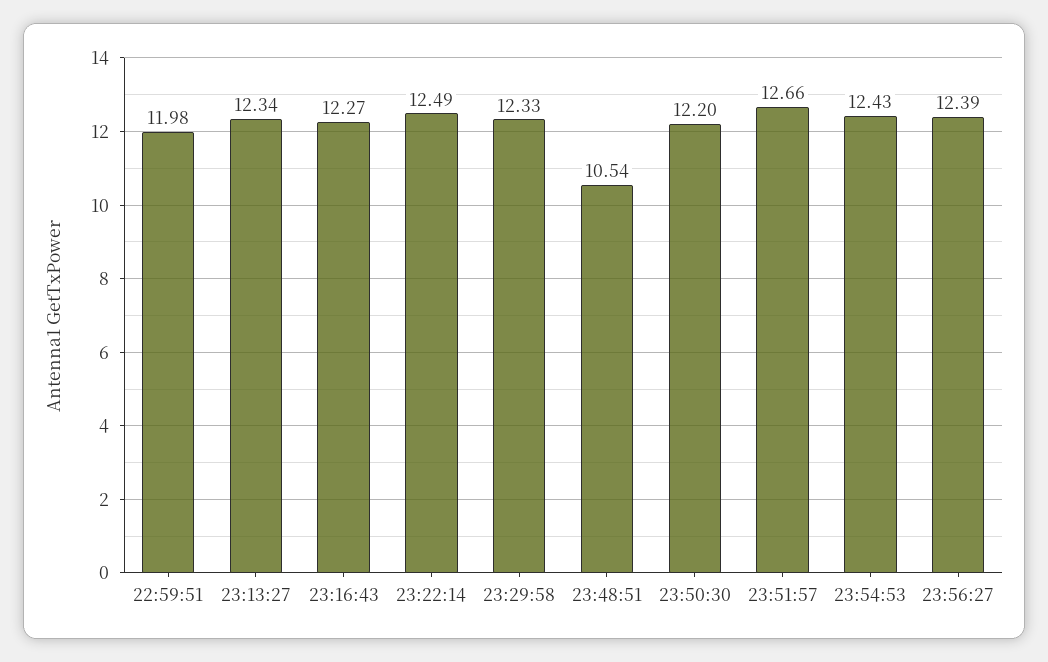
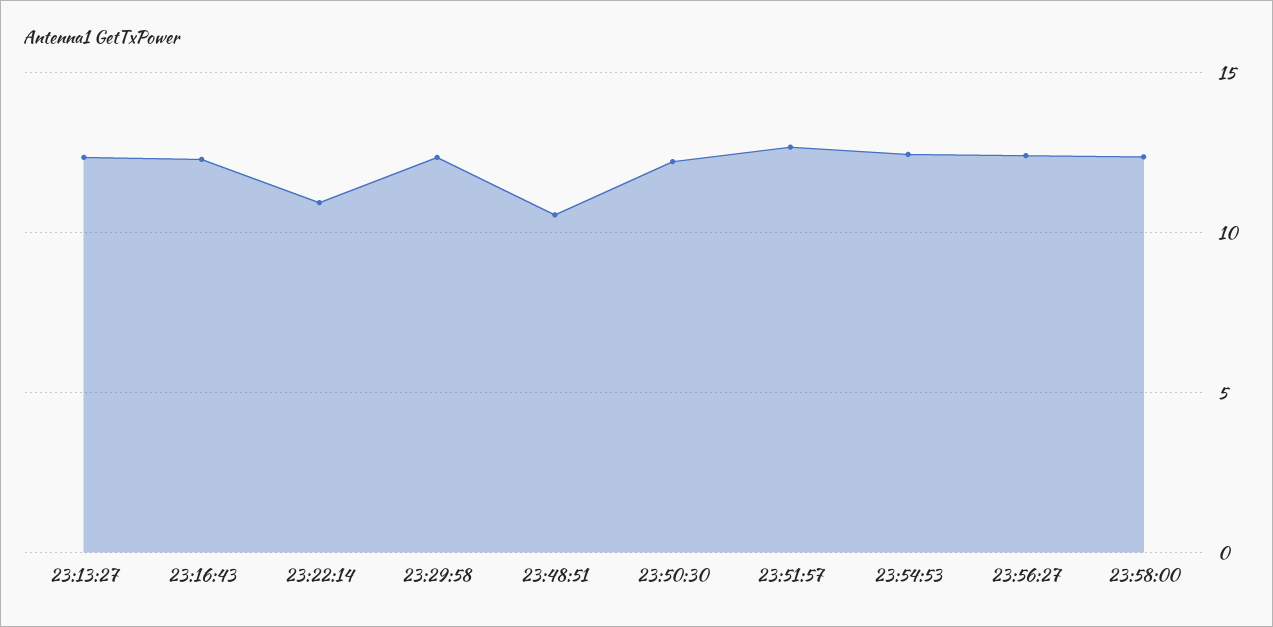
22:59:51: 11.98 -> none
23:22:14: 12.49 -> 11
23:58:00: none -> 12.5

